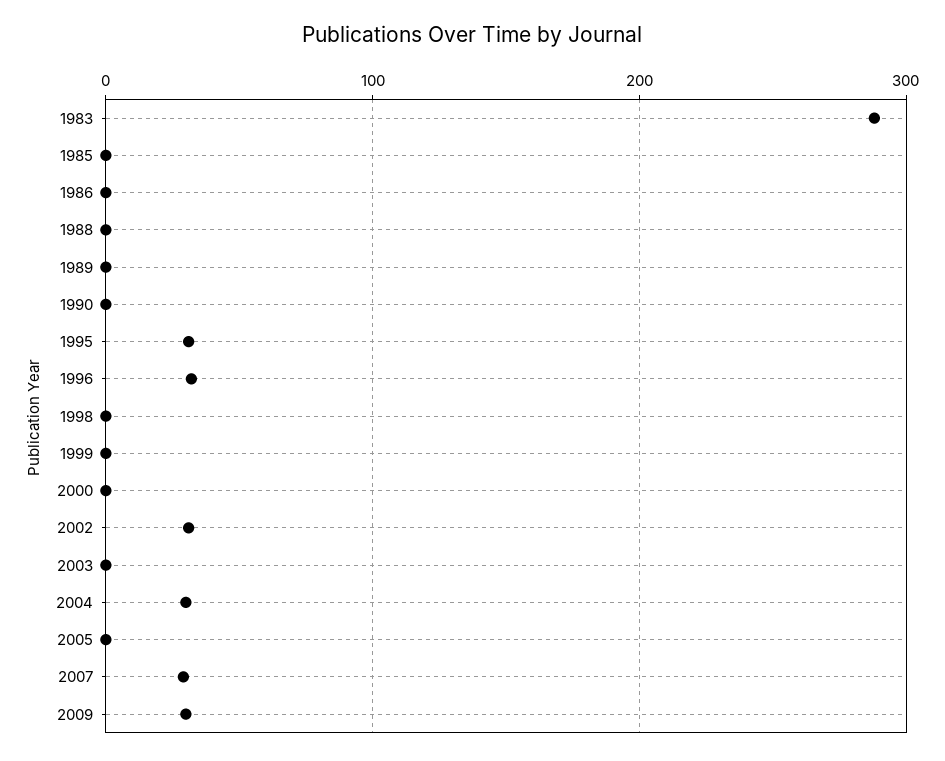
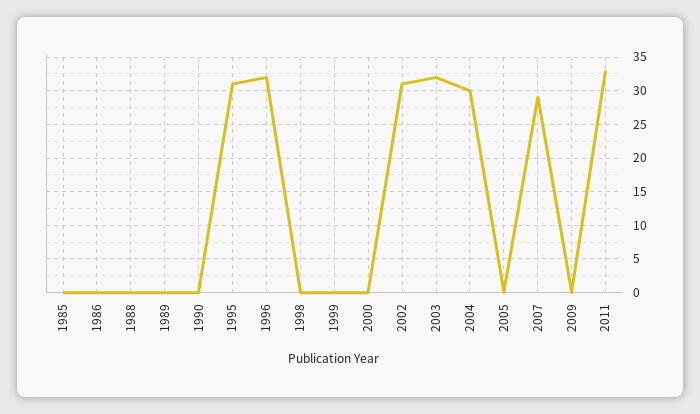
1983: 290 -> none
2003: 0 -> 32
2009: 30 -> 0
2011: none -> 33

